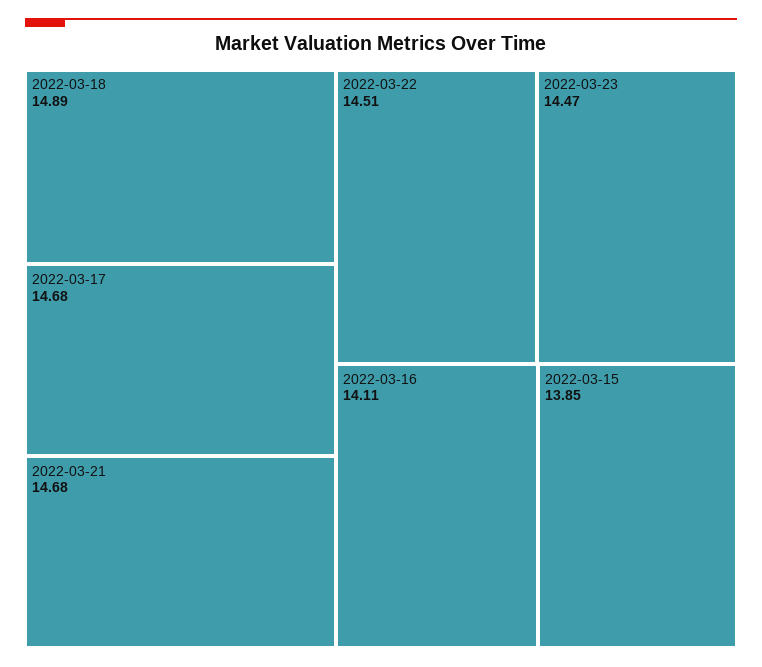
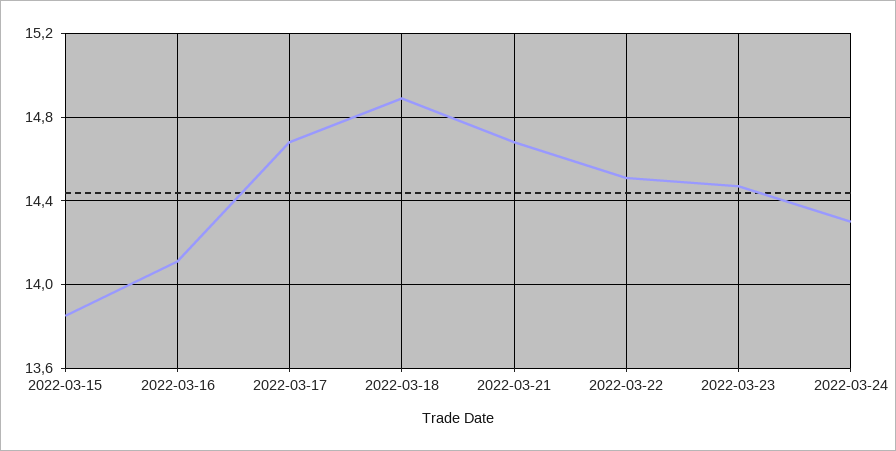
2022-03-24: none -> 14.3

